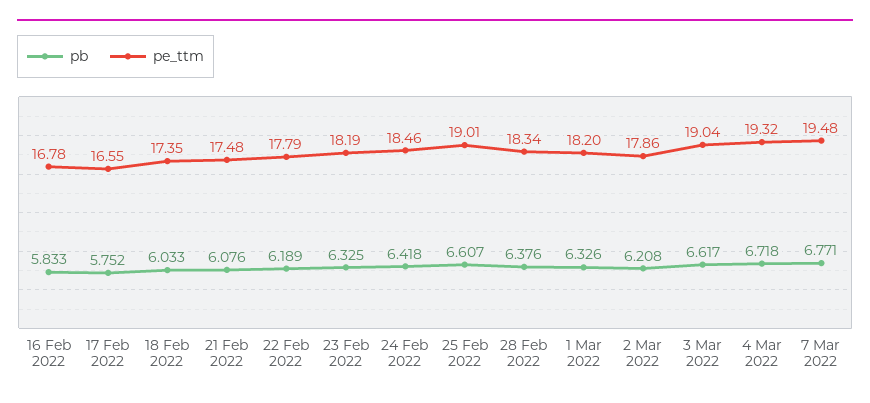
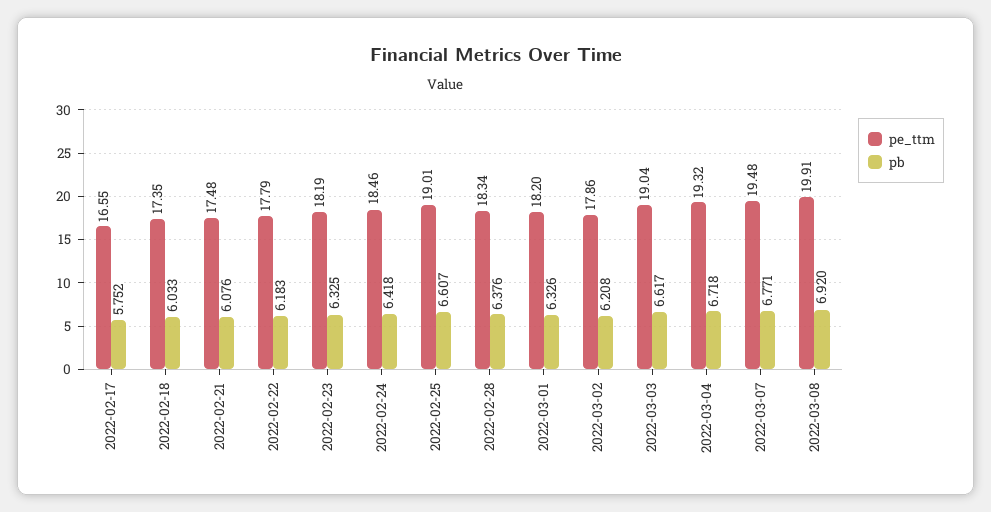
pb, 16 Feb 2022: 5.833 -> none
pe_ttm, 16 Feb 2022: 16.78 -> none
pb, 22 Feb 2022: 6.189 -> 6.183
pe_ttm, 2022-03-08: none -> 19.91
pb, 2022-03-08: none -> 6.92

